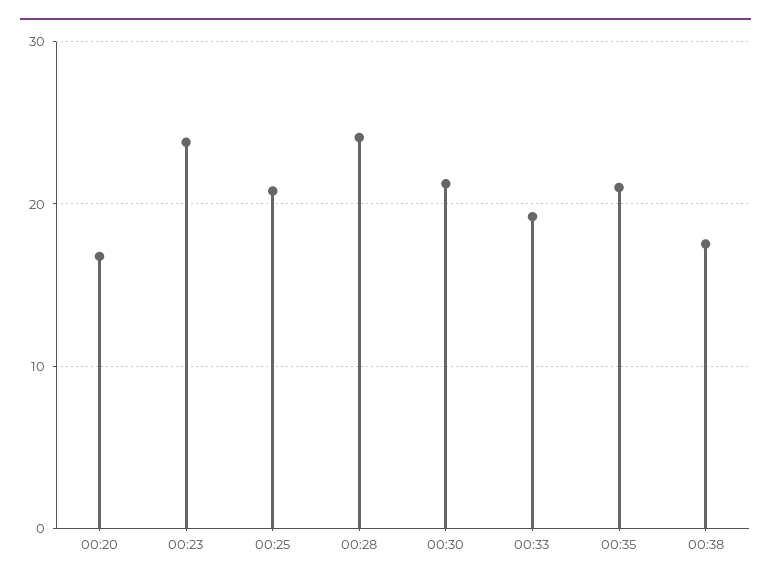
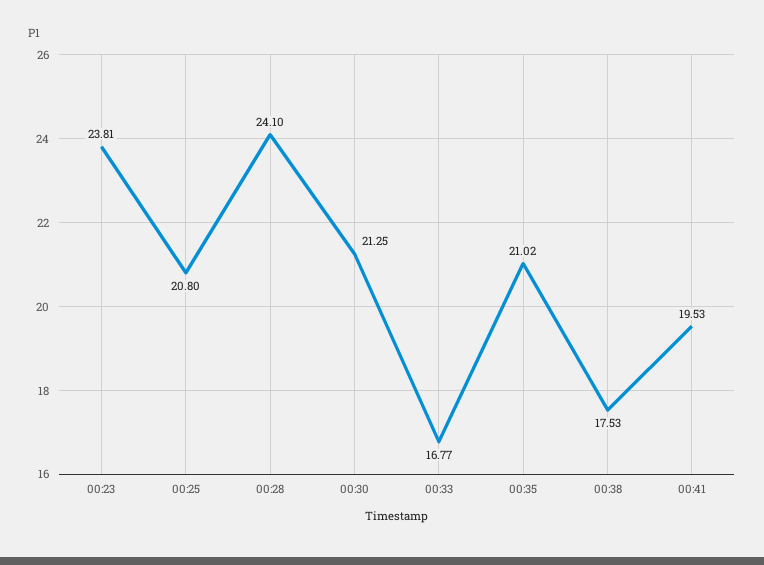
00:20: 17 -> none
00:33: 19 -> 16.77
00:41: none -> 19.53

